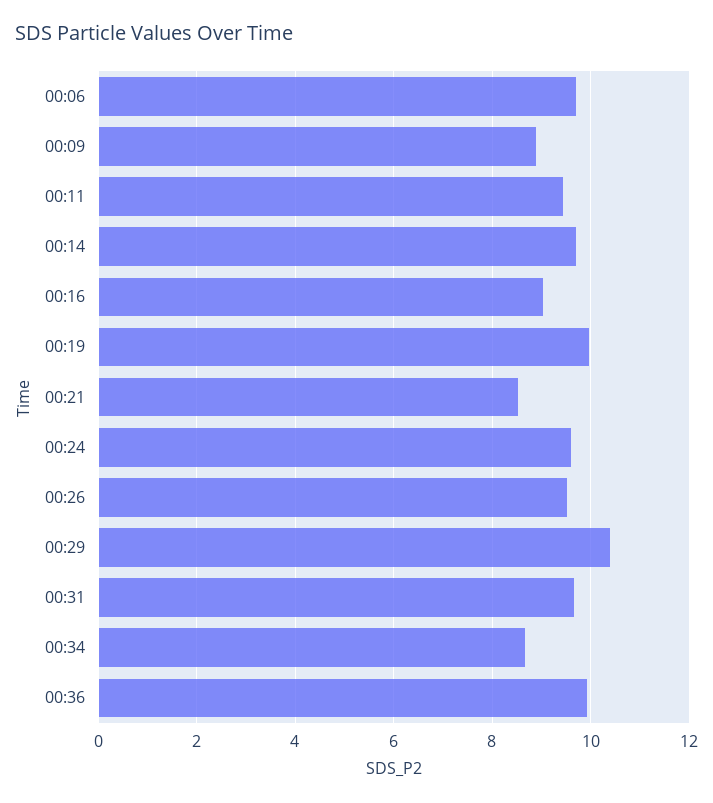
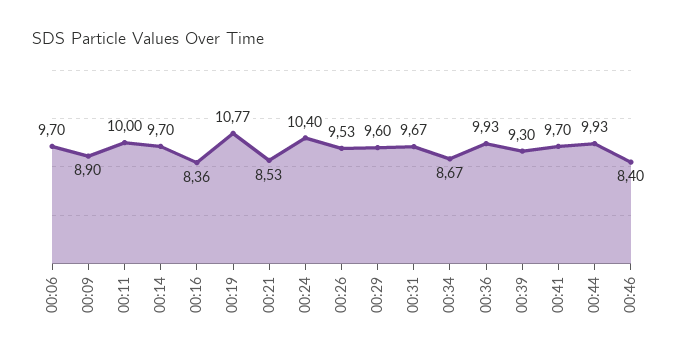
00:11: 9.4 -> 10
00:16: 9 -> 8.36
00:19: 10 -> 10.77
00:24: 9.6 -> 10.4
00:29: 10.4 -> 9.6
00:39: none -> 9.3
00:41: none -> 9.7
00:44: none -> 9.93
00:46: none -> 8.4

